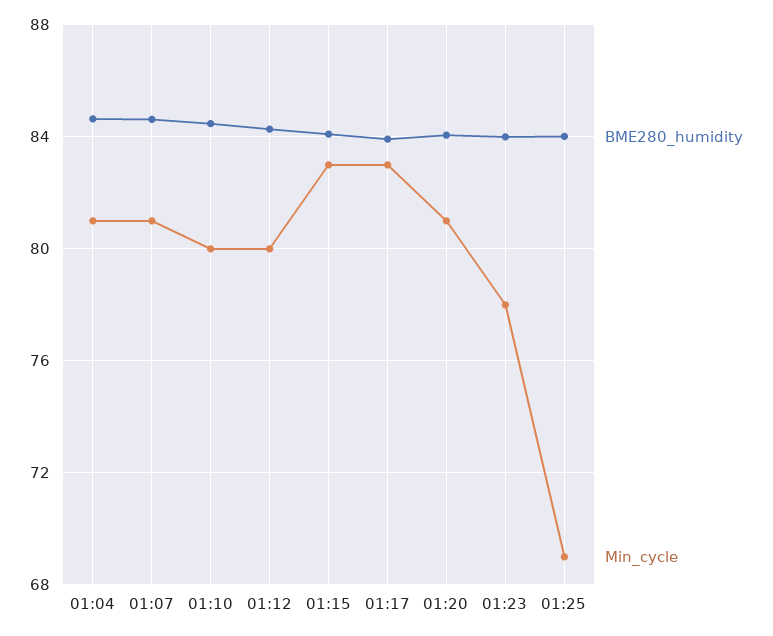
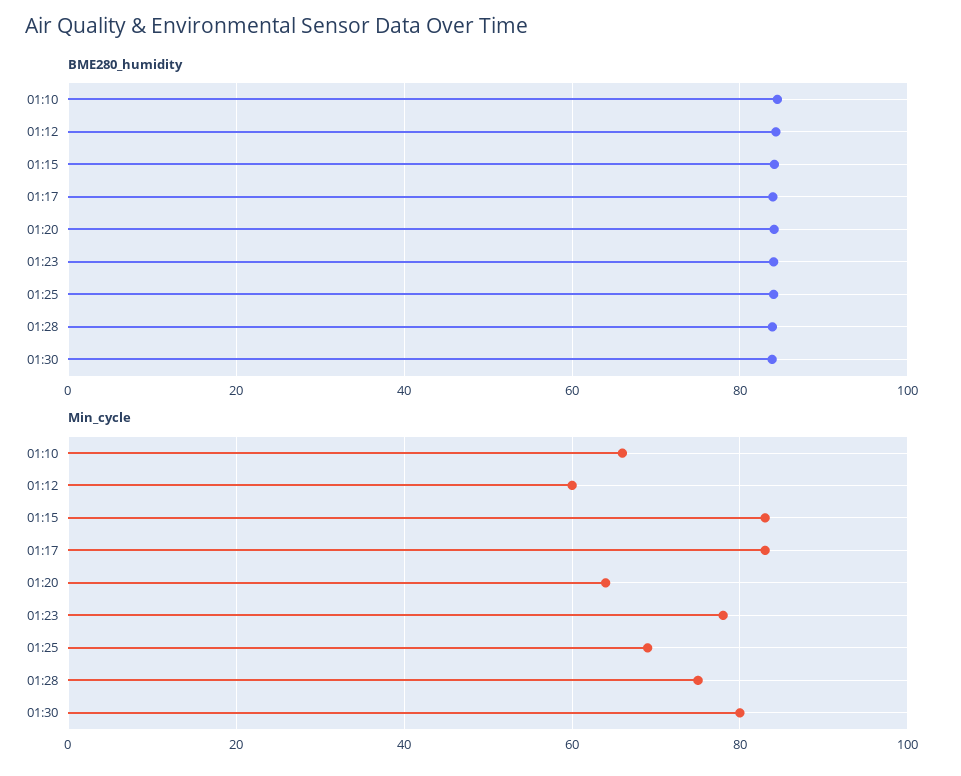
BME280_humidity, 01:04: 84.5 -> none
Min_cycle, 01:04: 81 -> none
BME280_humidity, 01:07: 84.5 -> none
Min_cycle, 01:07: 81 -> none
Min_cycle, 01:10: 80 -> 65
Min_cycle, 01:12: 80 -> 60
Min_cycle, 01:20: 81 -> 65
BME280_humidity, 01:28: none -> 84
BME280_humidity, 01:30: none -> 84
Min_cycle, 01:28: none -> 75
Min_cycle, 01:30: none -> 80

